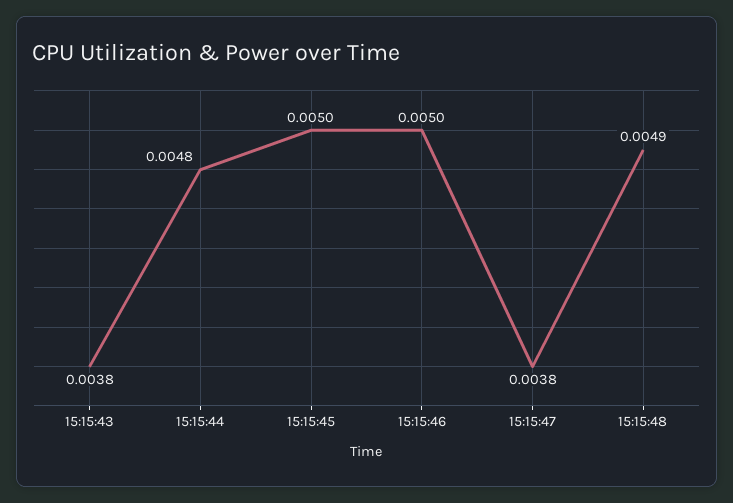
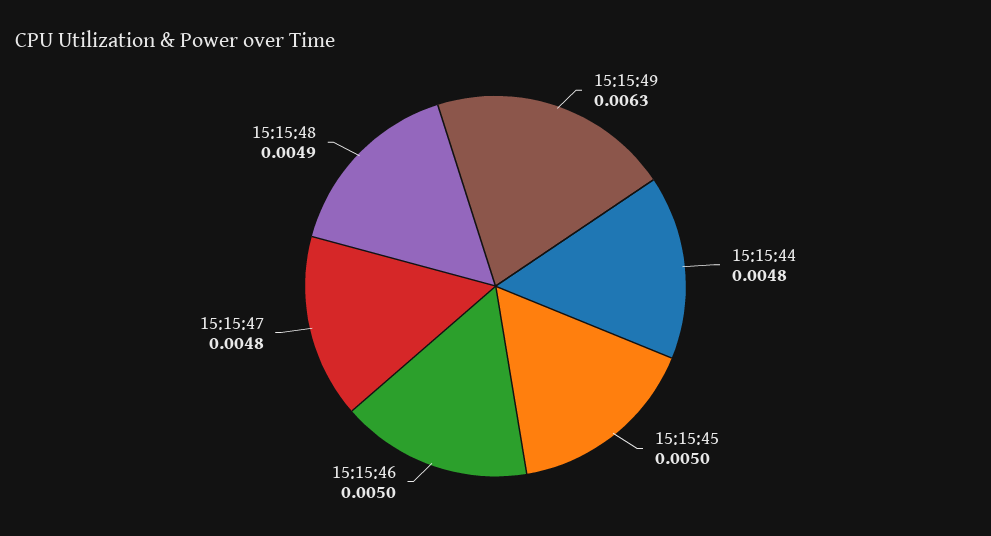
15:15:43: 0.0038 -> none
15:15:47: 0.0038 -> 0.0048
15:15:49: none -> 0.0063

